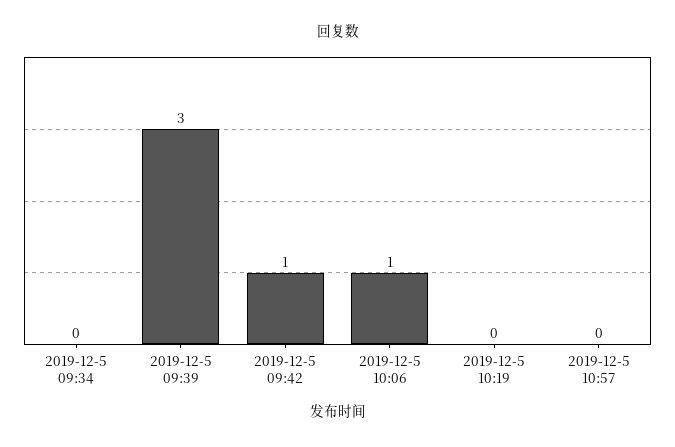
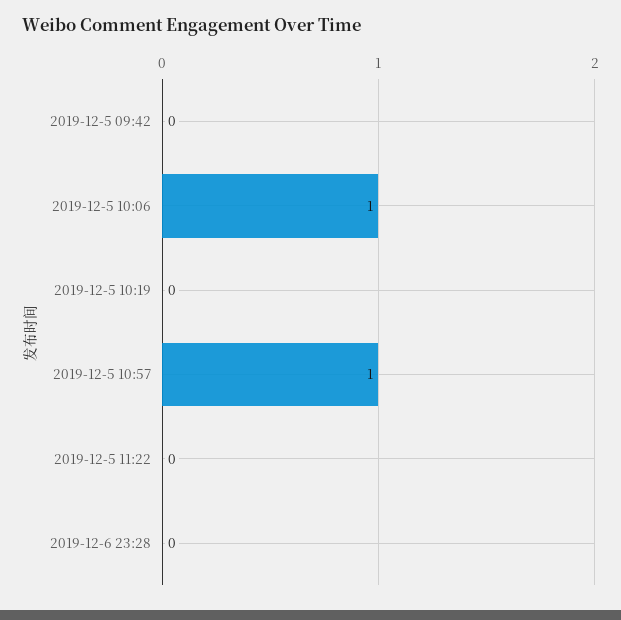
2019-12-5 09:34: 0 -> none
2019-12-5 09:39: 3 -> none
2019-12-5 09:42: 1 -> 0
2019-12-5 10:57: 0 -> 1
2019-12-5 11:22: none -> 0
2019-12-6 23:28: none -> 0

